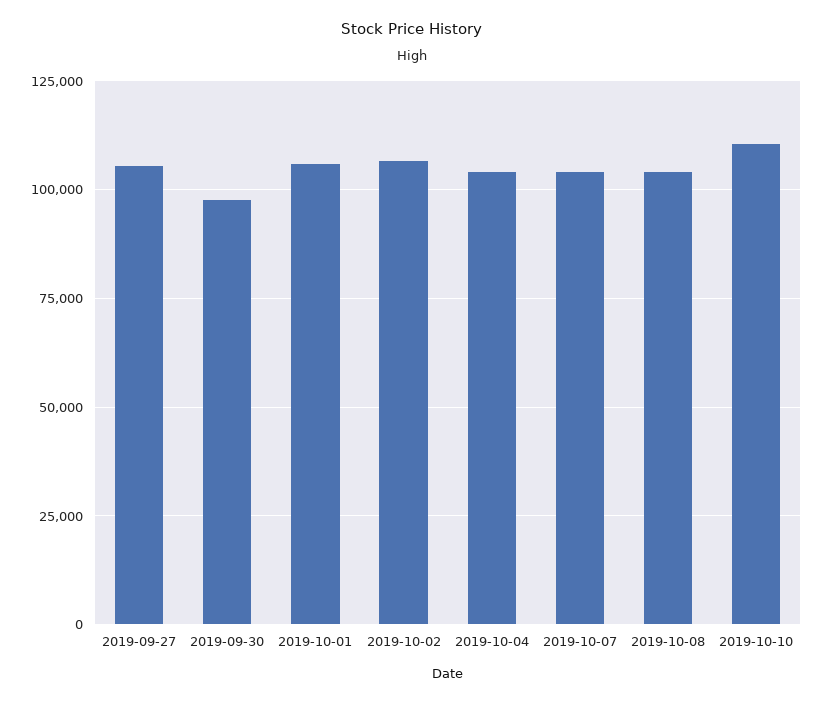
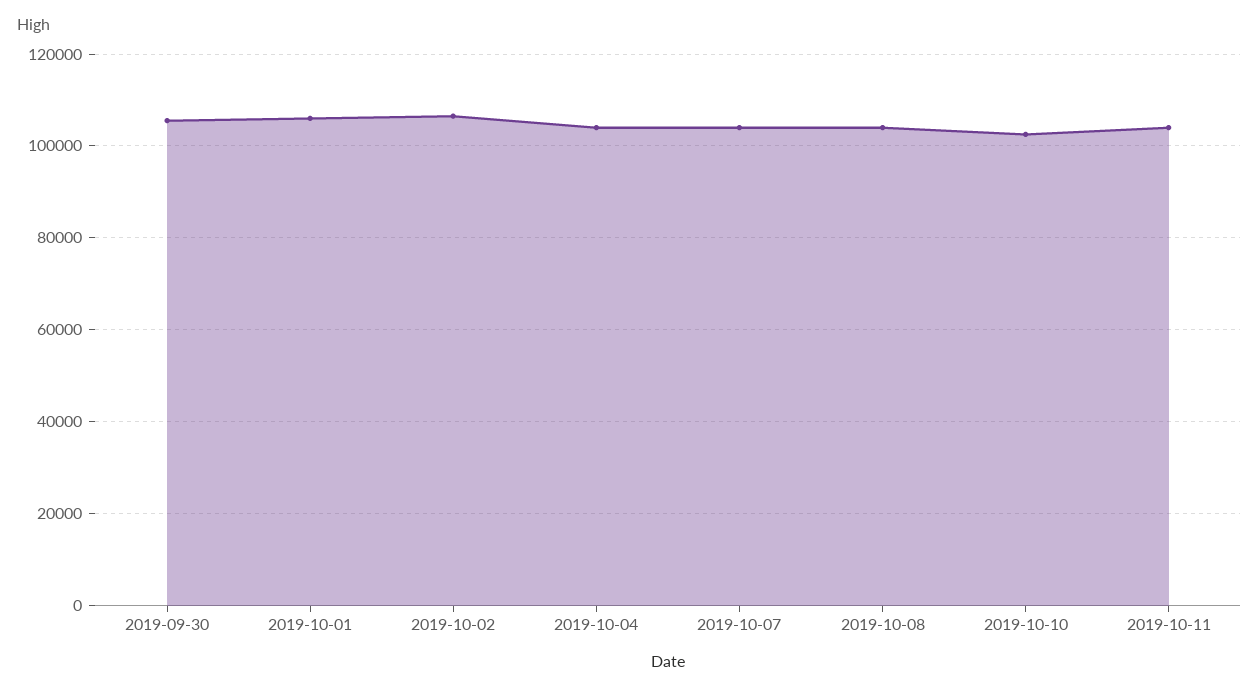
2019-09-27: 105000 -> none
2019-09-30: 97500 -> 106000
2019-10-10: 110000 -> 102000
2019-10-11: none -> 104000

